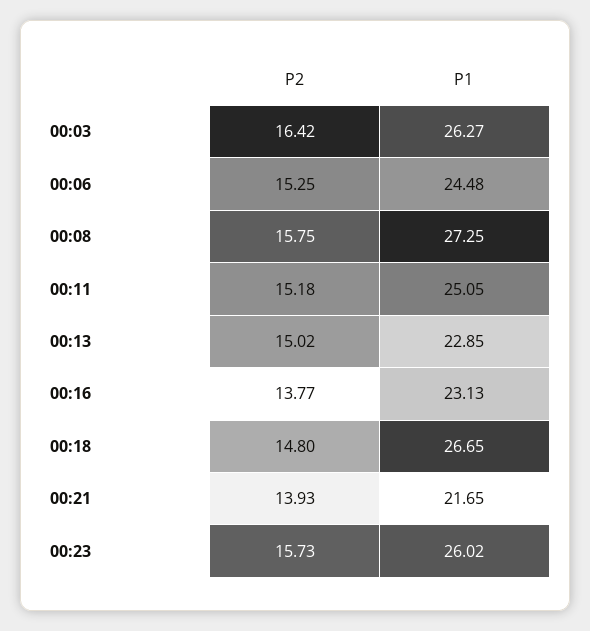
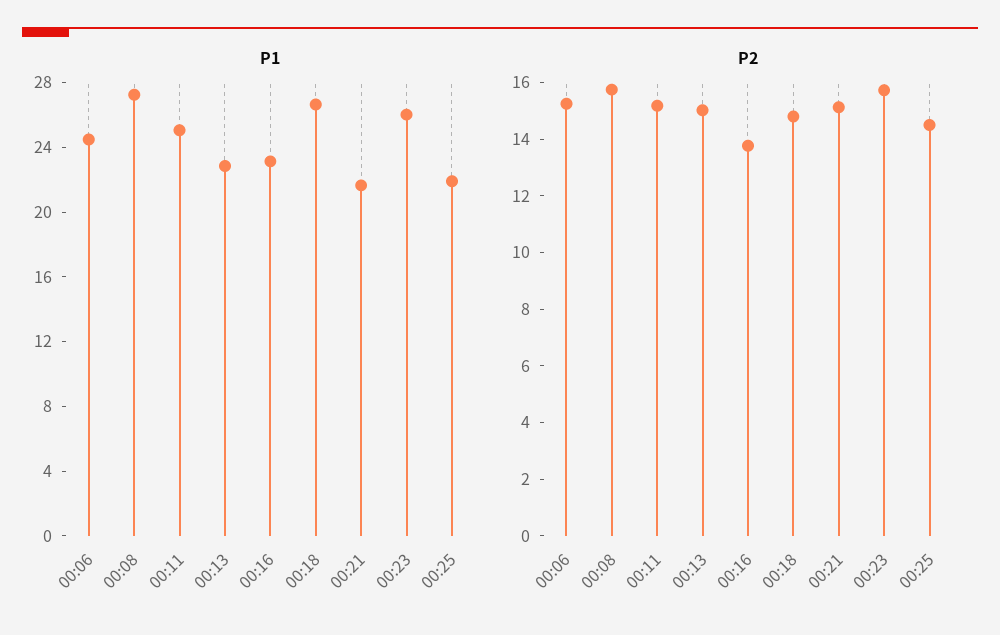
P2, 00:03: 16.42 -> none
P1, 00:03: 26.27 -> none
P2, 00:21: 13.93 -> 15
P1, 00:25: none -> 22
P2, 00:25: none -> 14.5

